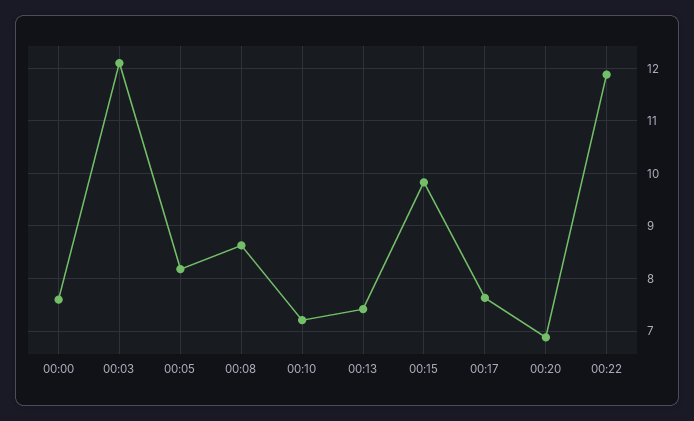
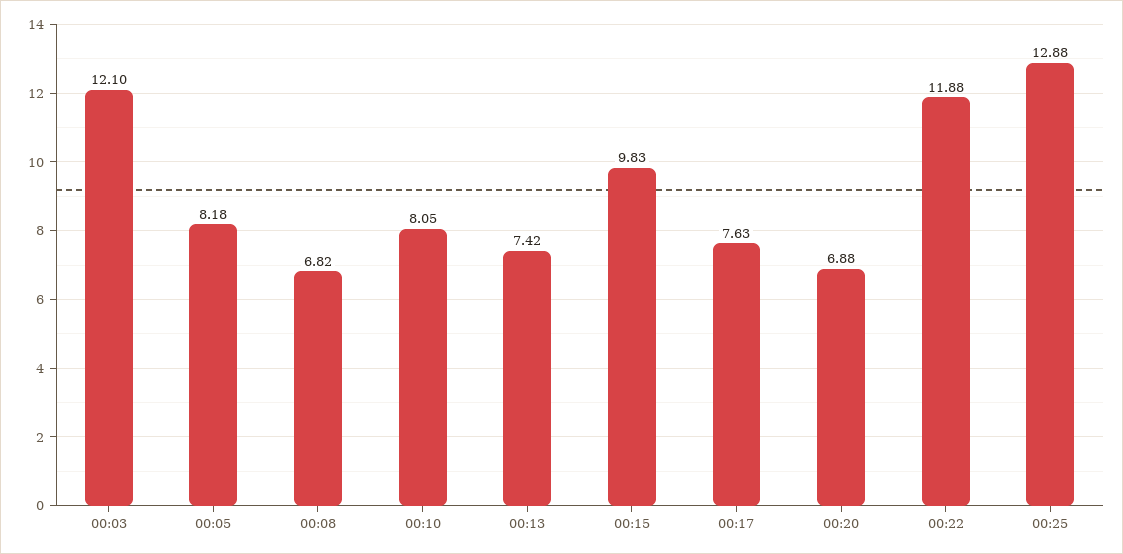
00:00: 7.6 -> none
00:08: 8.6 -> 6.82
00:10: 7.2 -> 8.05
00:25: none -> 12.88

